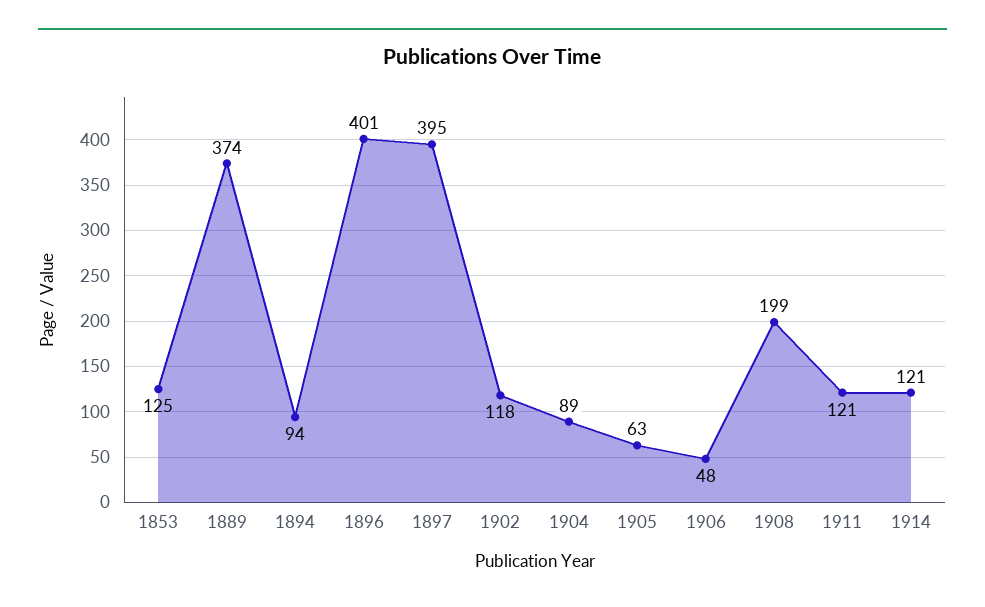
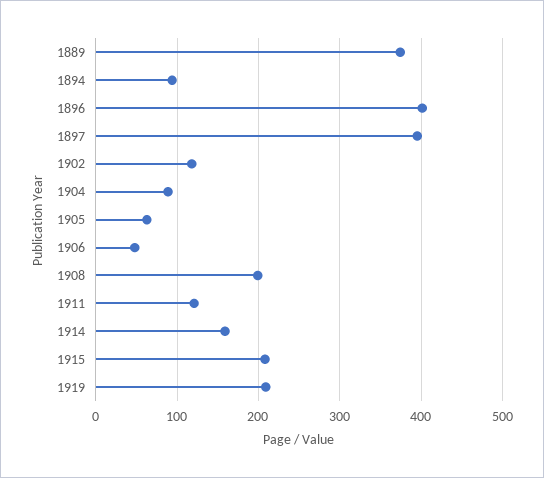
1853: 125 -> none
1914: 121 -> 160
1915: none -> 210
1919: none -> 210

